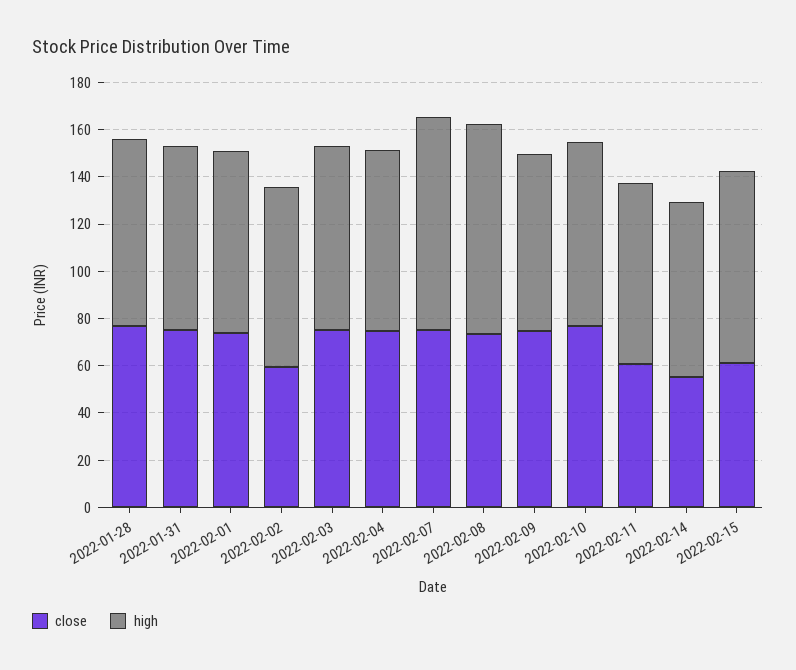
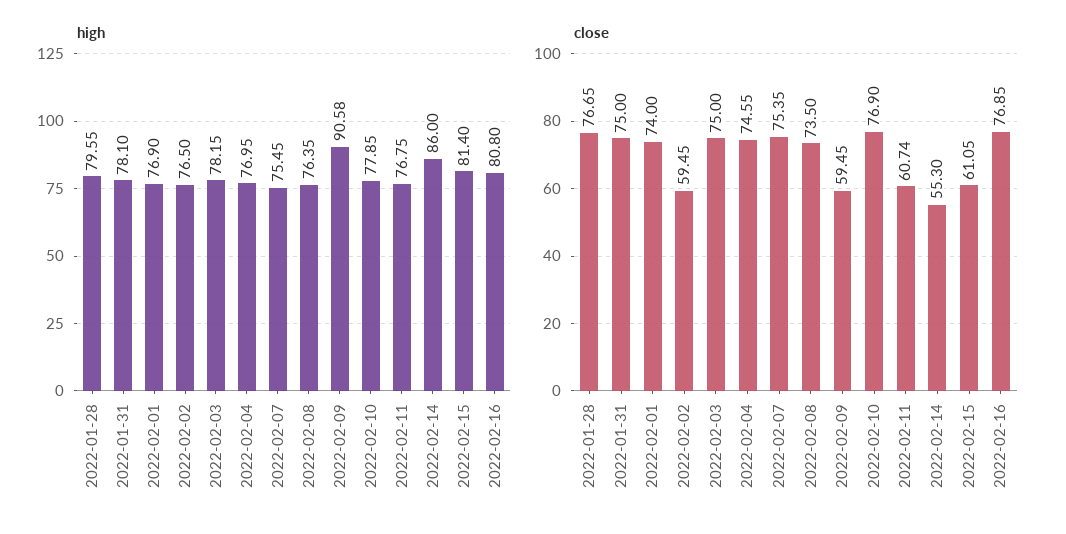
high, 2022-02-07: 90 -> 75.45
high, 2022-02-08: 90 -> 76.35
close, 2022-02-09: 75 -> 59.45
high, 2022-02-09: 75 -> 90.58
high, 2022-02-14: 75 -> 86
high, 2022-02-16: none -> 80.8
close, 2022-02-16: none -> 76.85

